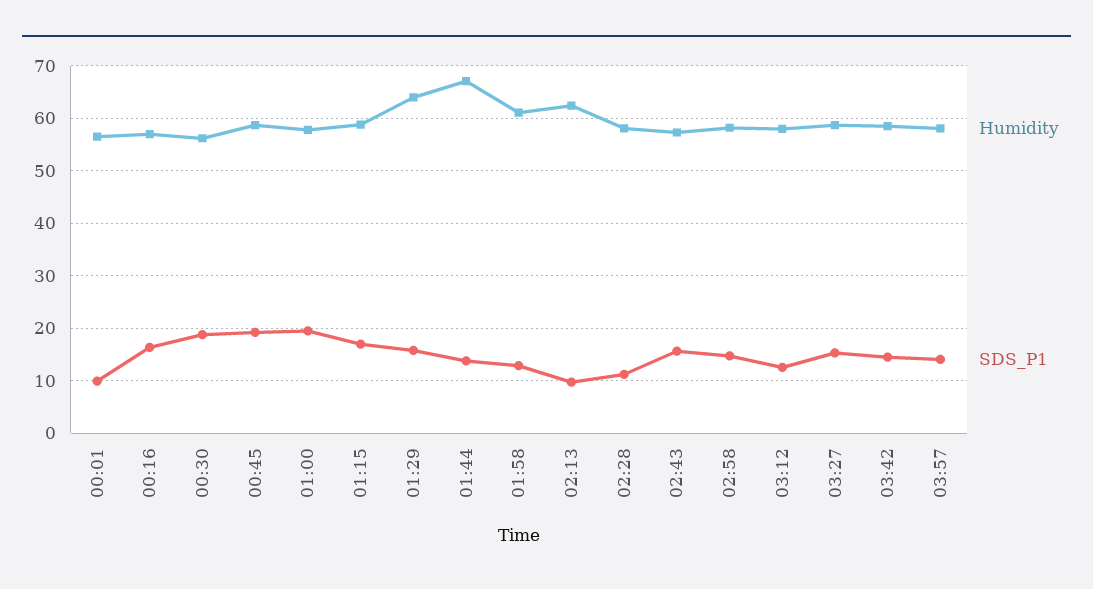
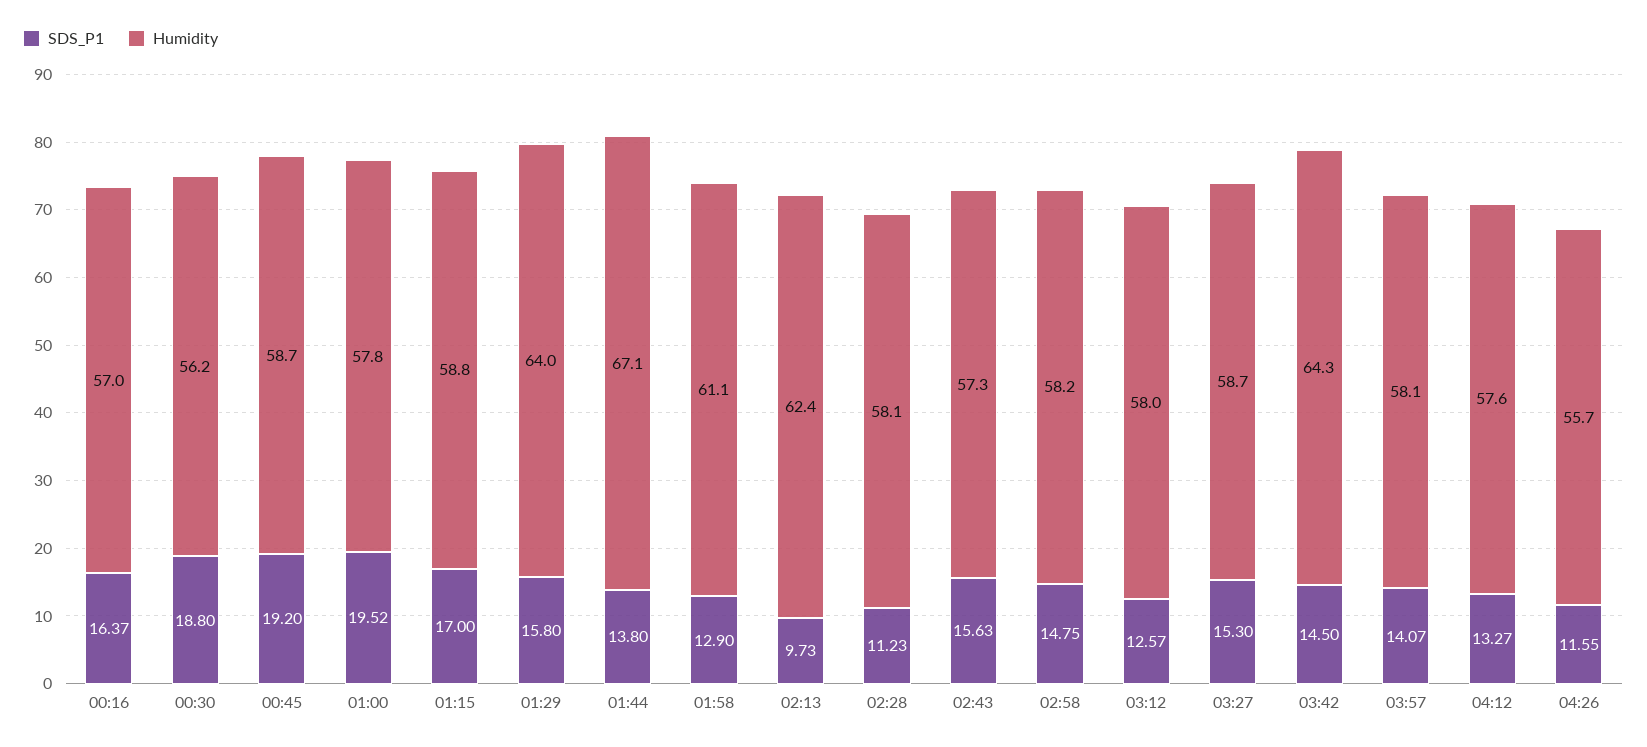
Humidity, 00:01: 56 -> none
SDS_P1, 00:01: 10 -> none
Humidity, 03:42: 58 -> 64.3
SDS_P1, 04:12: none -> 13.27
Humidity, 04:12: none -> 57.6
SDS_P1, 04:26: none -> 11.55
Humidity, 04:26: none -> 55.7

